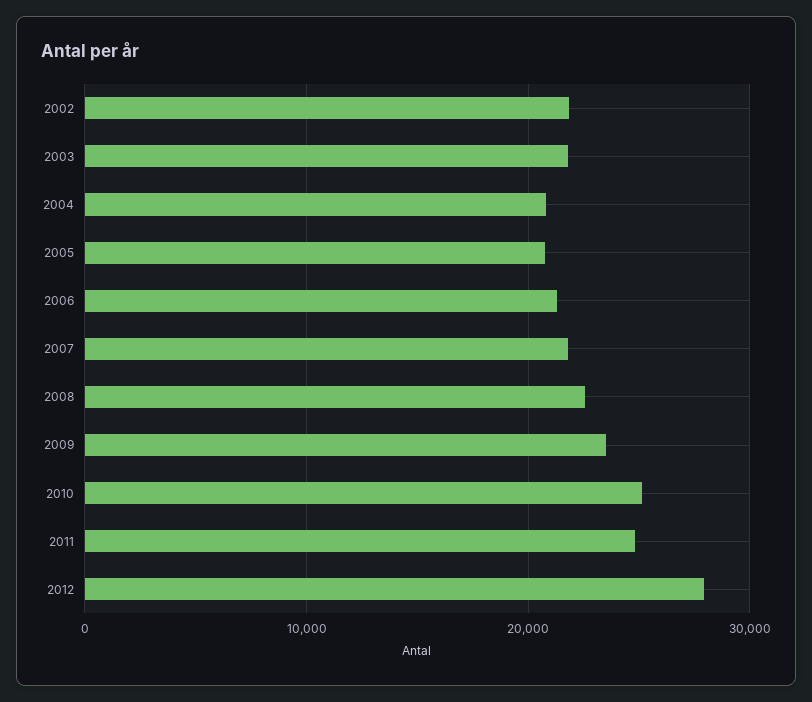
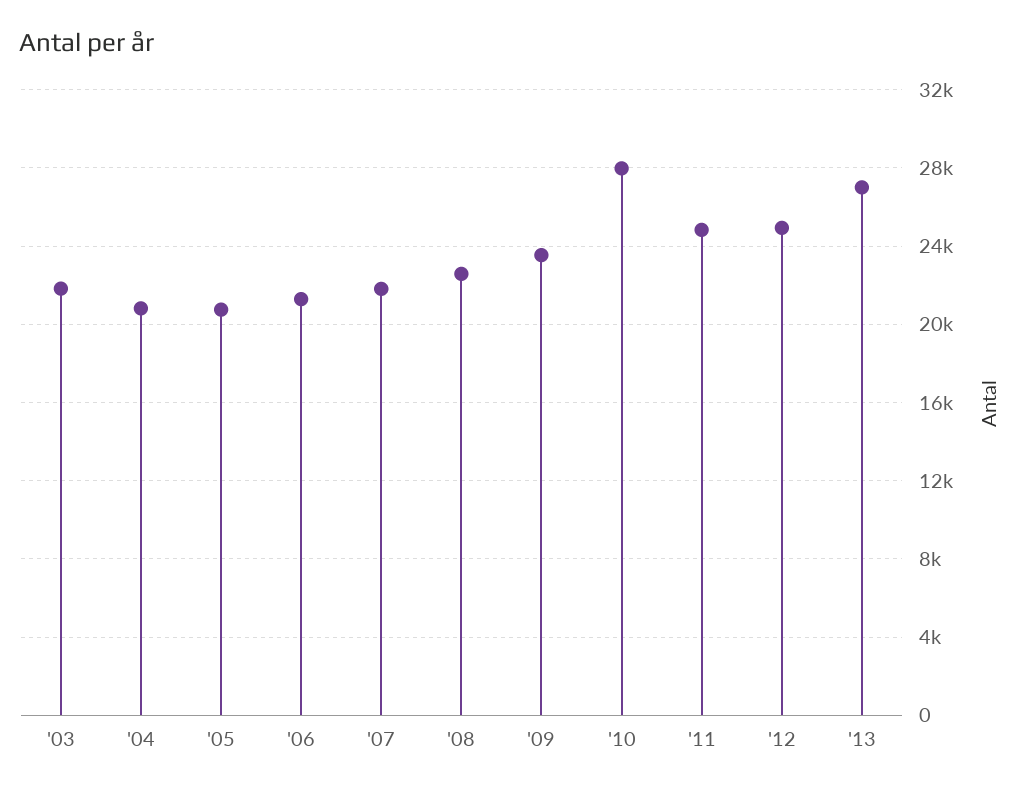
2002: 22000 -> none
2010: 25000 -> 28000
2012: 28000 -> 25000
'13: none -> 27000

